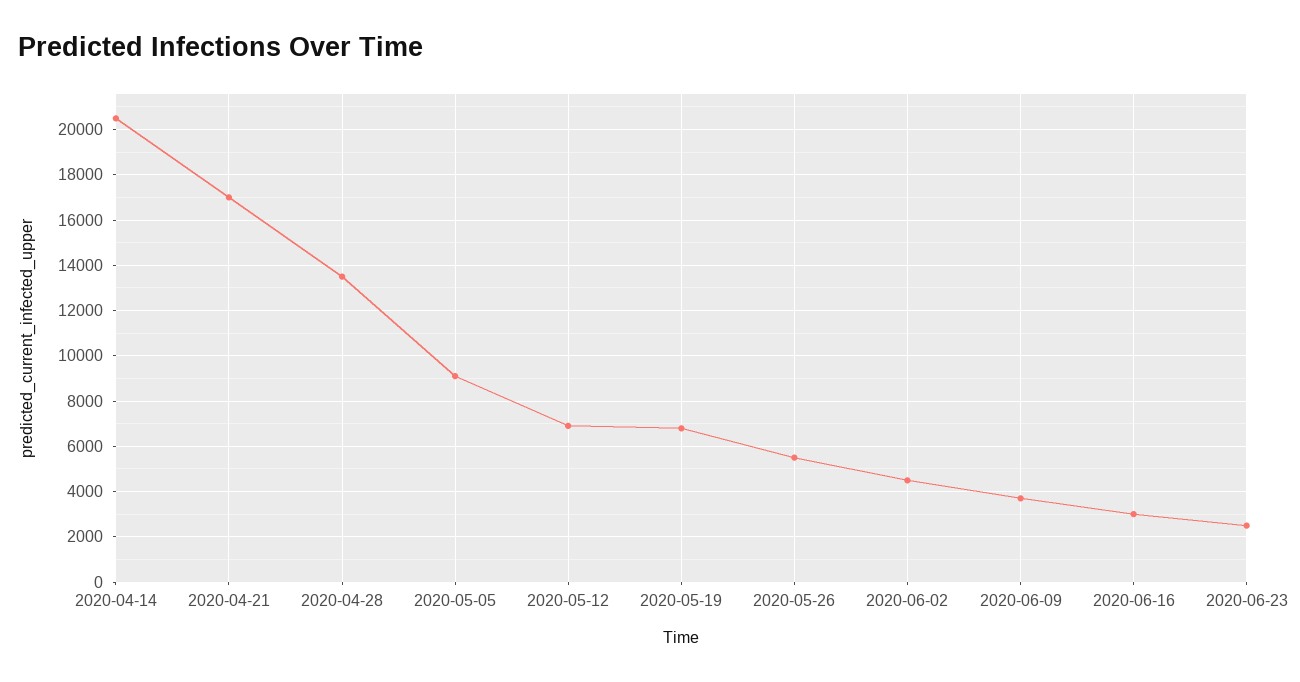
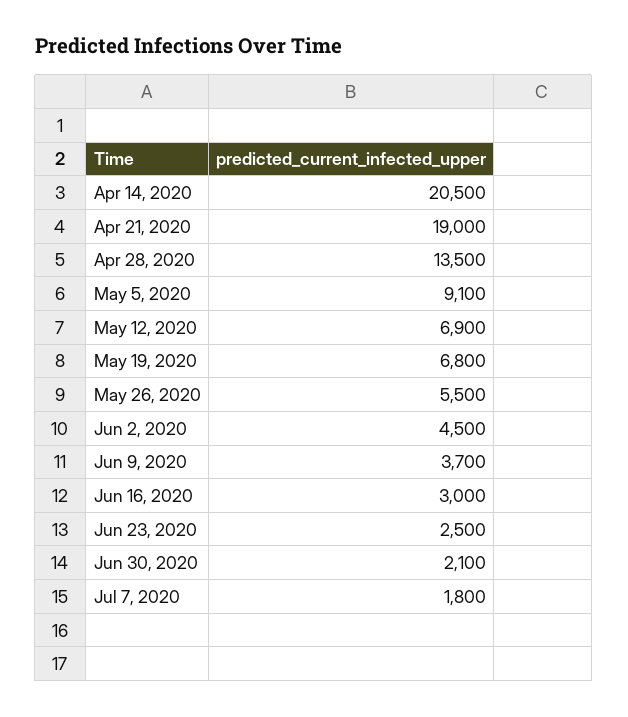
2020-04-21: 17000 -> 19000
Jun 30, 2020: none -> 2100
Jul 7, 2020: none -> 1800

